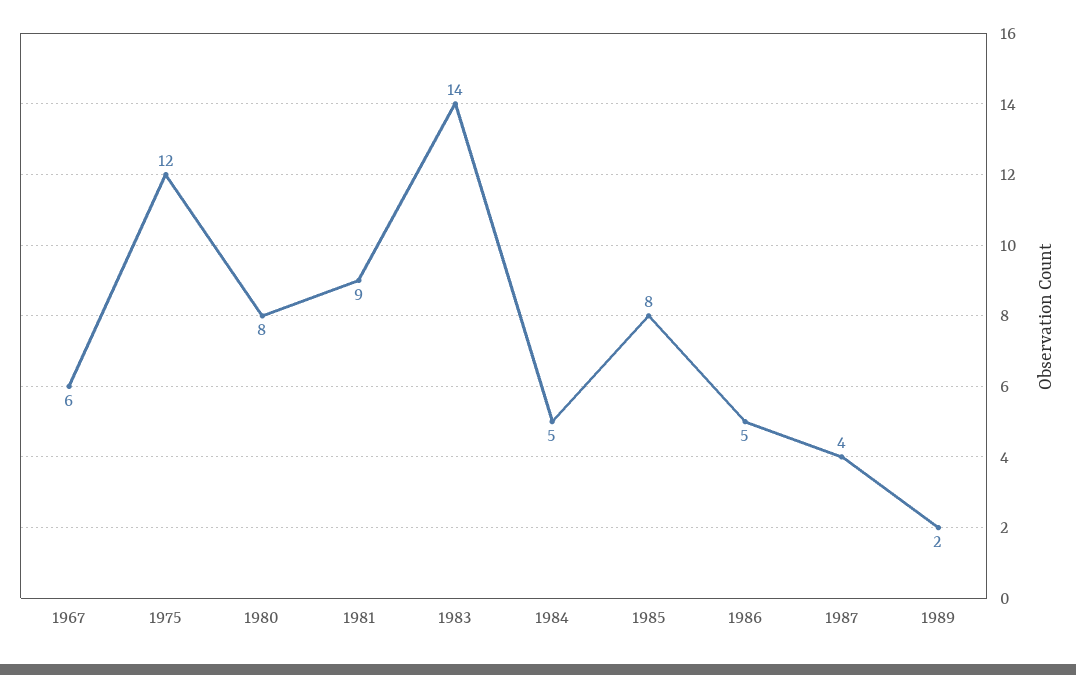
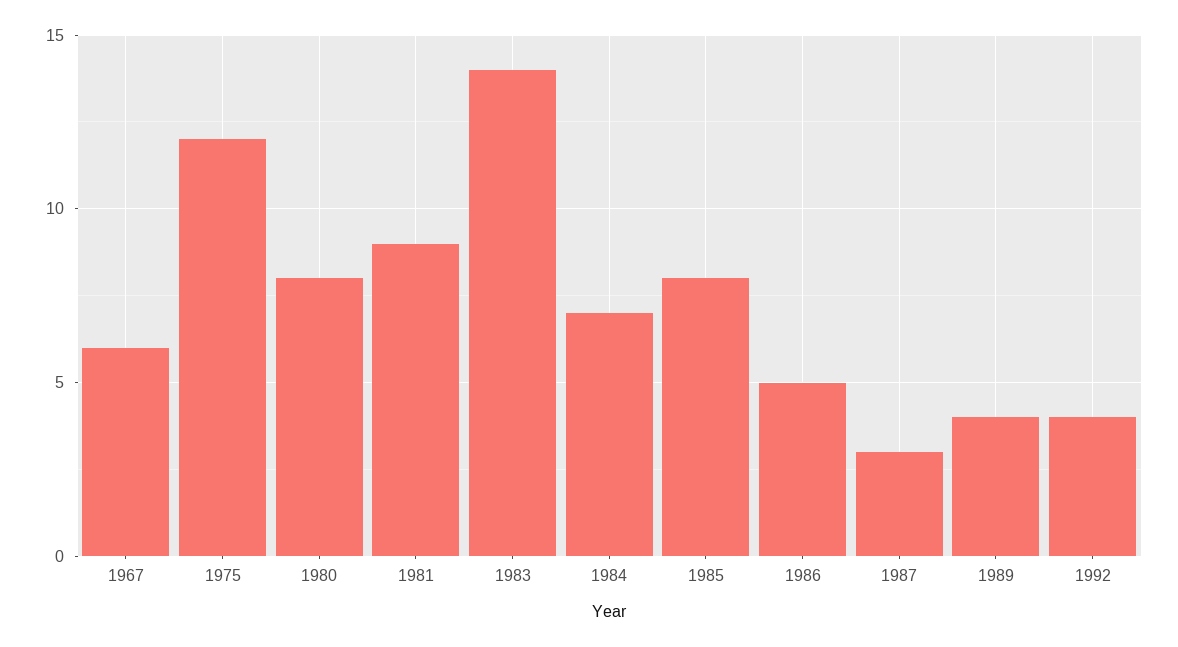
1984: 5 -> 7
1987: 4 -> 3
1989: 2 -> 4
1992: none -> 4

